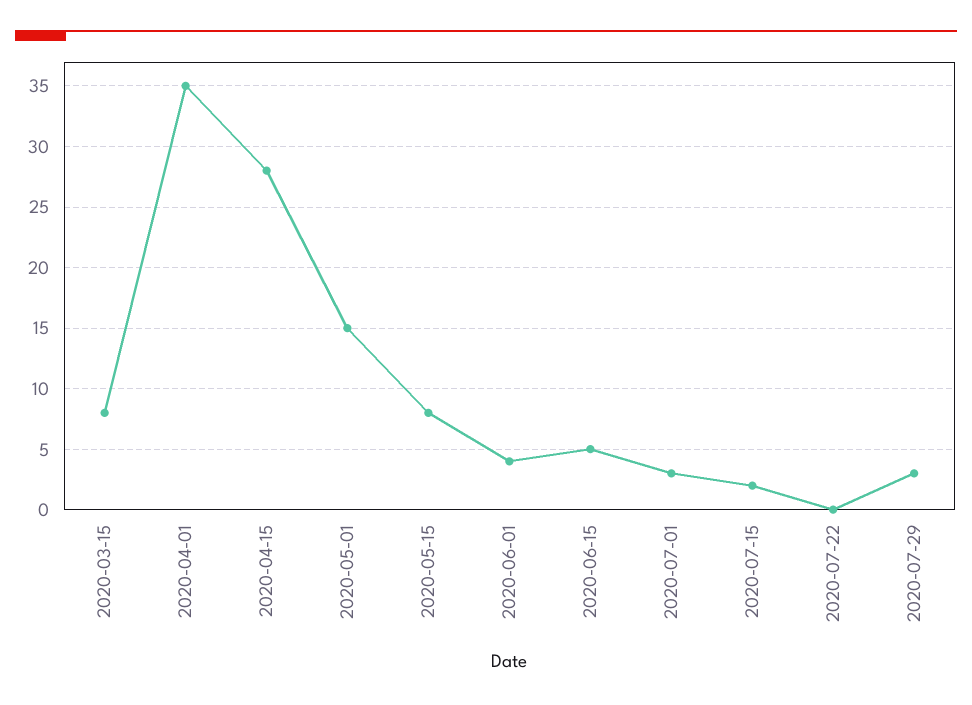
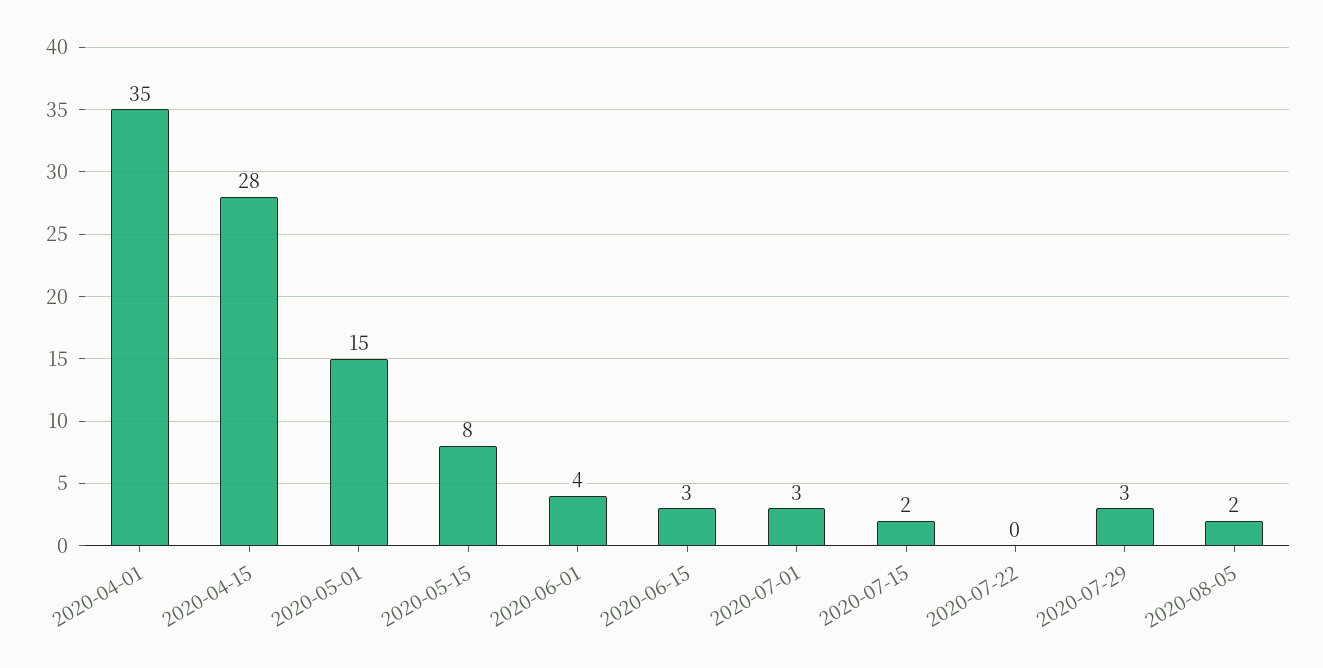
2020-03-15: 8 -> none
2020-06-15: 5 -> 3
2020-08-05: none -> 2

